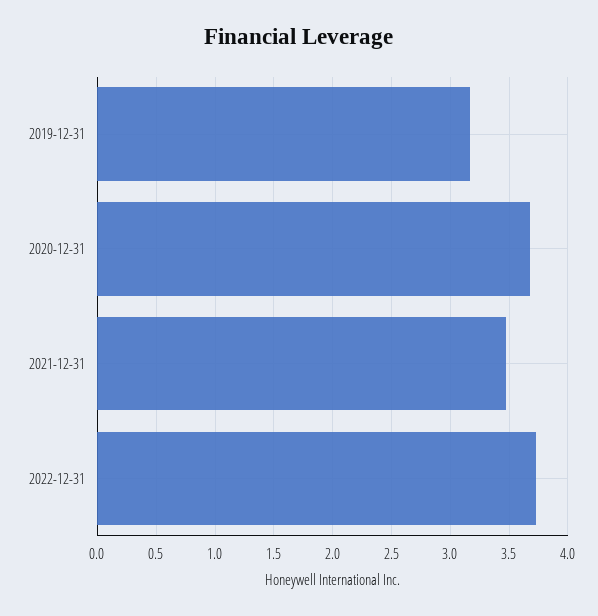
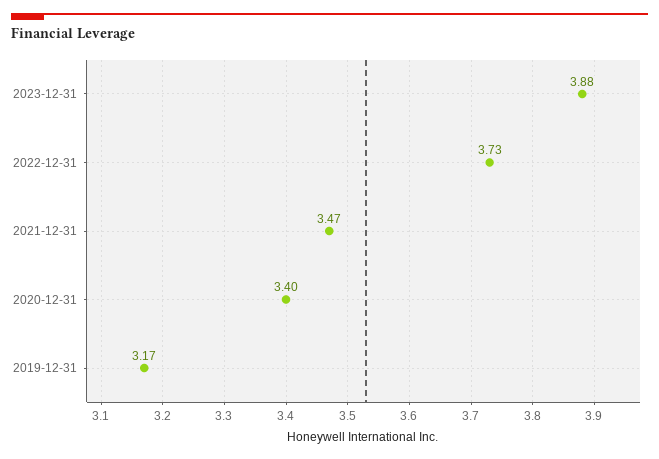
2020-12-31: 3.7 -> 3.4
2023-12-31: none -> 3.88

